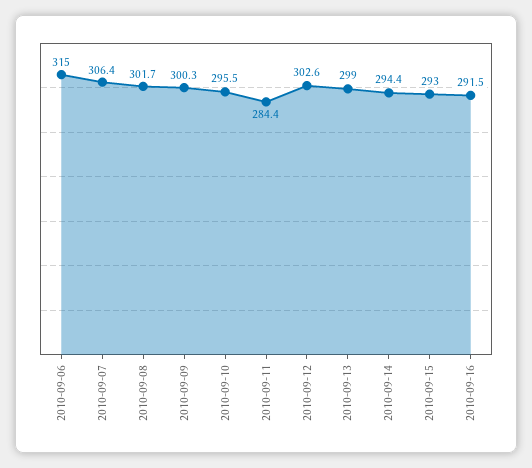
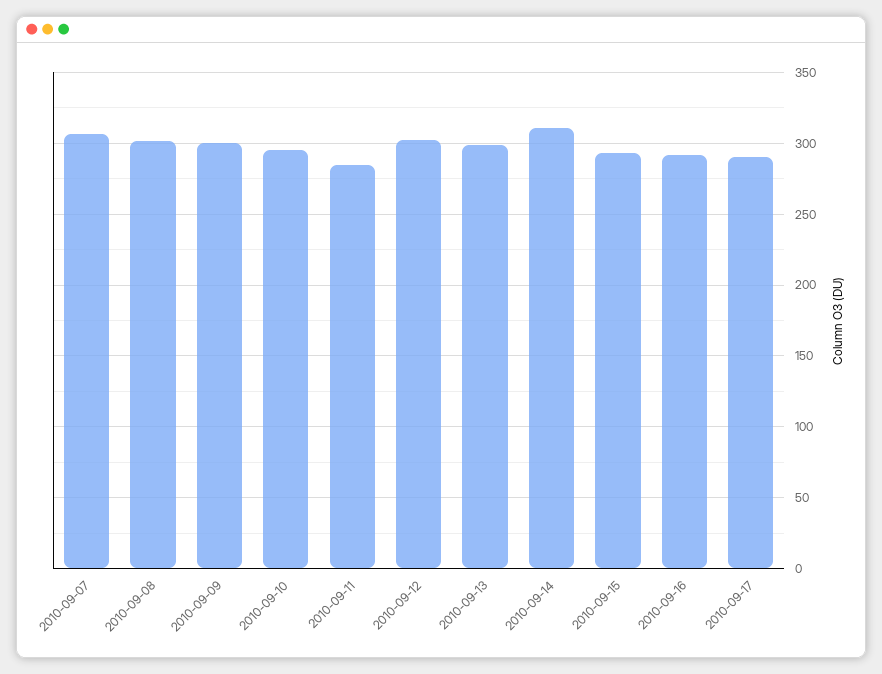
2010-09-06: 315 -> none
2010-09-14: 294.4 -> 310
2010-09-17: none -> 290

